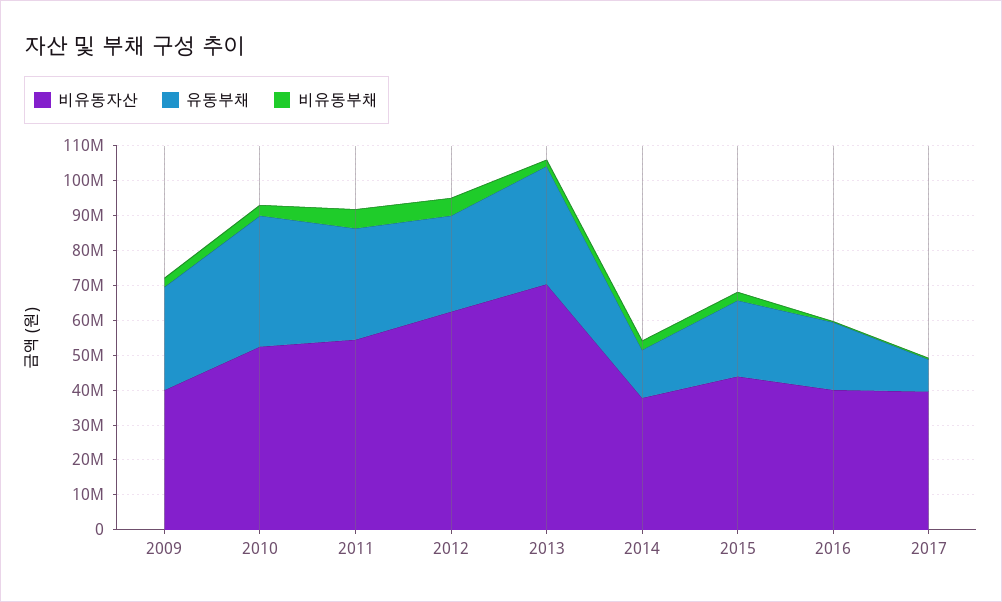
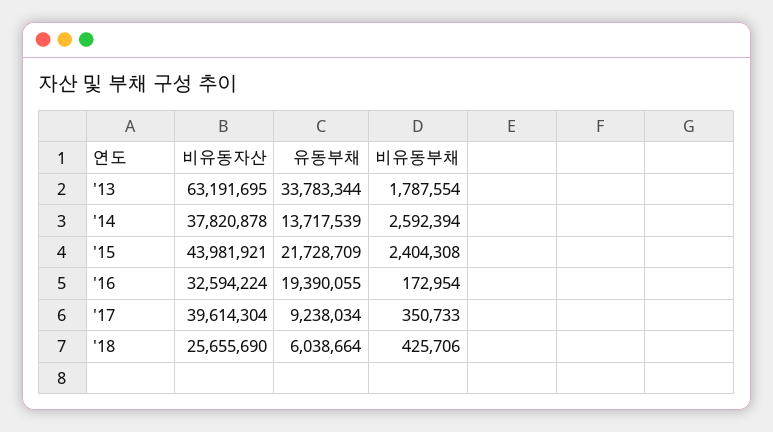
비유동자산, 2009: 40000000 -> none
유동부채, 2009: 30000000 -> none
비유동부채, 2009: 2500000 -> none
비유동자산, 2010: 52500000 -> none
유동부채, 2010: 37500000 -> none
비유동부채, 2010: 2500000 -> none
비유동자산, 2011: 55000000 -> none
유동부채, 2011: 32500000 -> none
비유동부채, 2011: 5000000 -> none
비유동자산, 2012: 62500000 -> none
유동부채, 2012: 27500000 -> none
비유동부채, 2012: 5000000 -> none
비유동자산, 2013: 70000000 -> 63191695
비유동자산, 2016: 40000000 -> 32594224
비유동자산, '18: none -> 25655690
유동부채, '18: none -> 6038664
비유동부채, '18: none -> 425706

